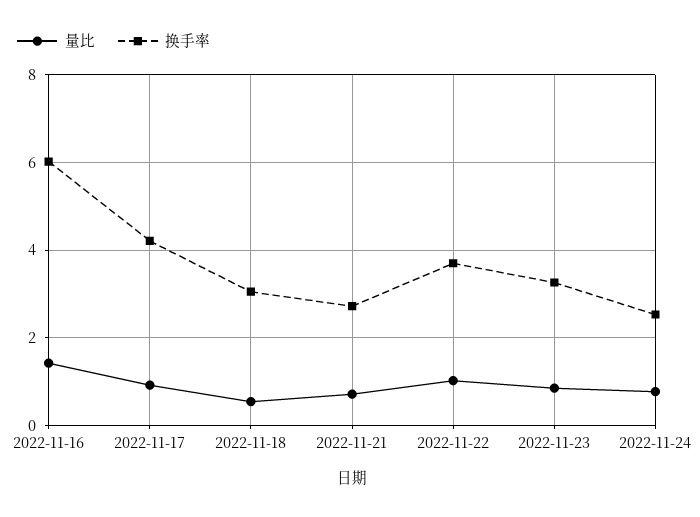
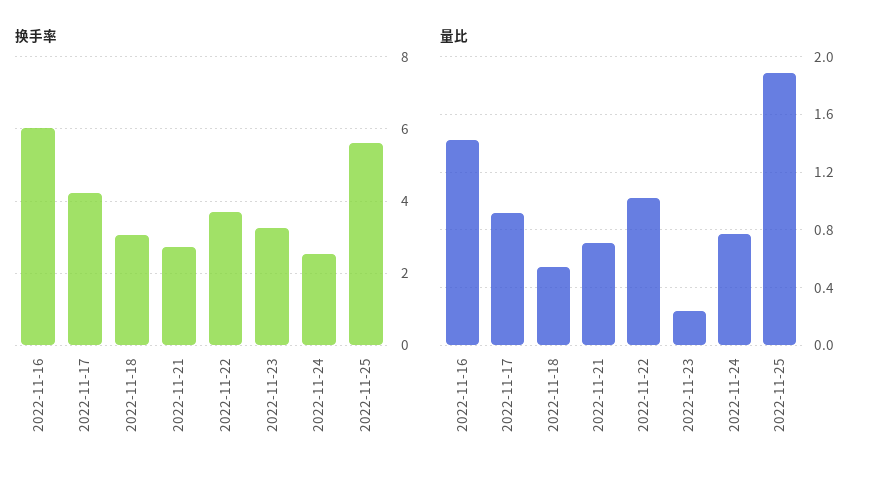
量比, 2022-11-23: 0.8 -> 0.25
换手率, 2022-11-25: none -> 5.6
量比, 2022-11-25: none -> 1.9

